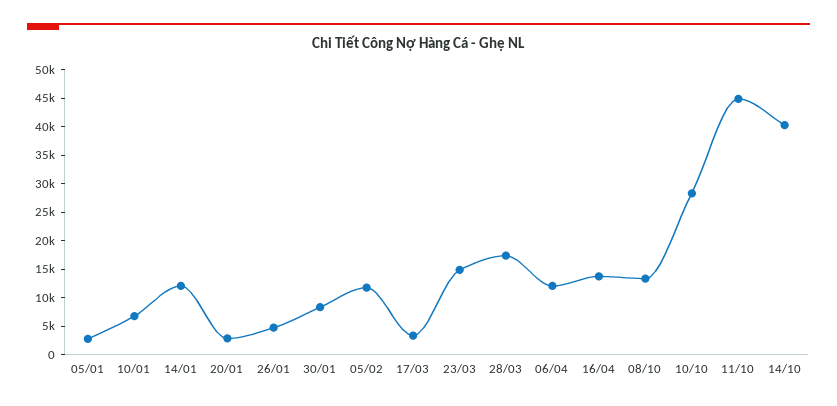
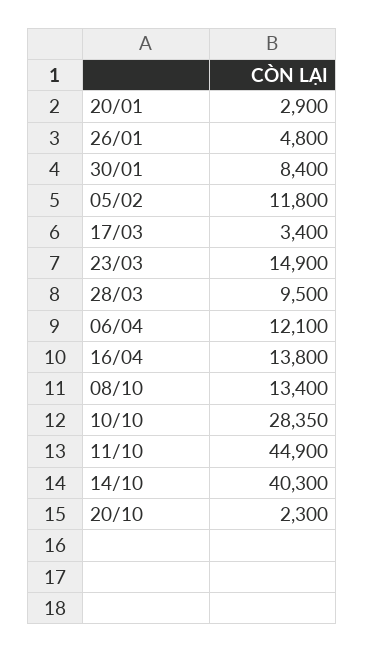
05/01: 2500 -> none
10/01: 7500 -> none
14/01: 12500 -> none
28/03: 17500 -> 9500
20/10: none -> 2300

